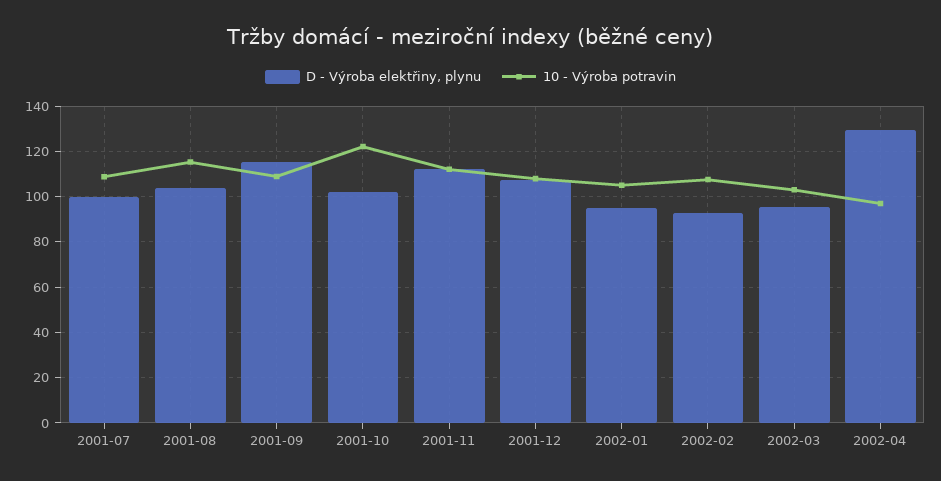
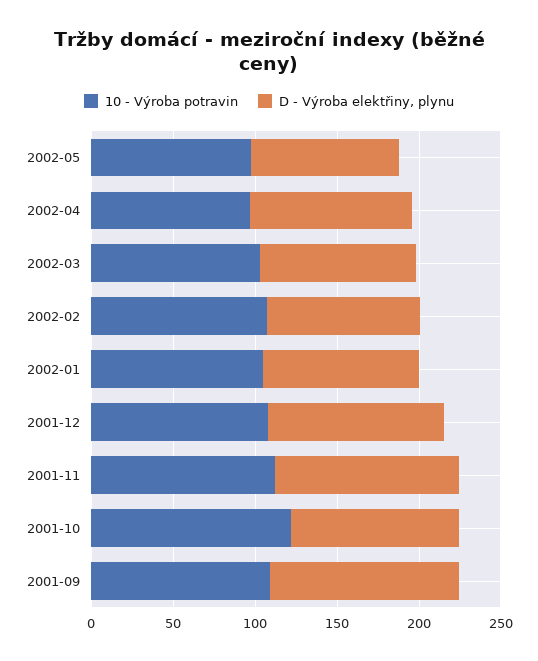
D - Výroba elektřiny, plynu, 2001-07: 100 -> none
10 - Výroba potravin, 2001-07: 110 -> none
D - Výroba elektřiny, plynu, 2001-08: 105 -> none
10 - Výroba potravin, 2001-08: 115 -> none
D - Výroba elektřiny, plynu, 2002-04: 130 -> 100
10 - Výroba potravin, 2002-05: none -> 100
D - Výroba elektřiny, plynu, 2002-05: none -> 90

